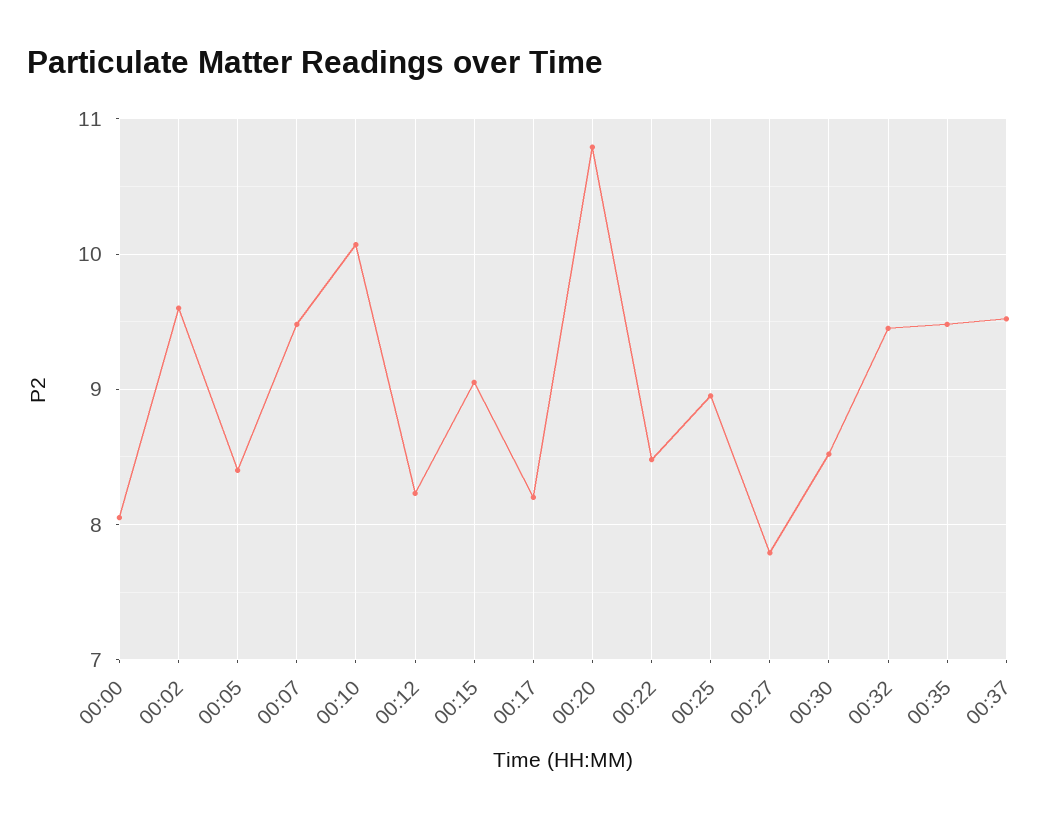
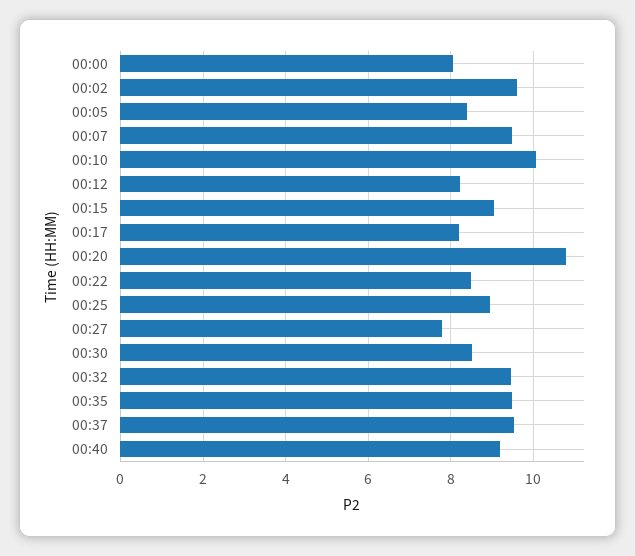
00:40: none -> 9.2

